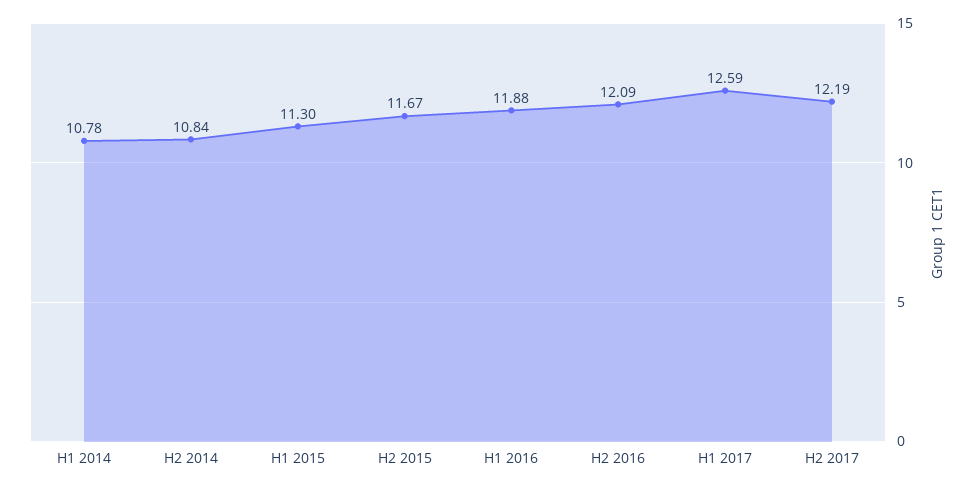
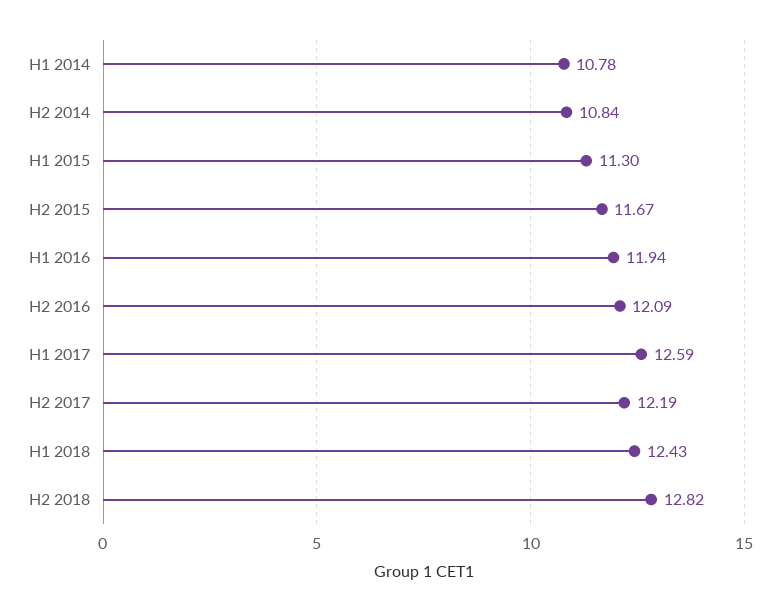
H1 2016: 11.88 -> 11.94
H1 2018: none -> 12.43
H2 2018: none -> 12.82

